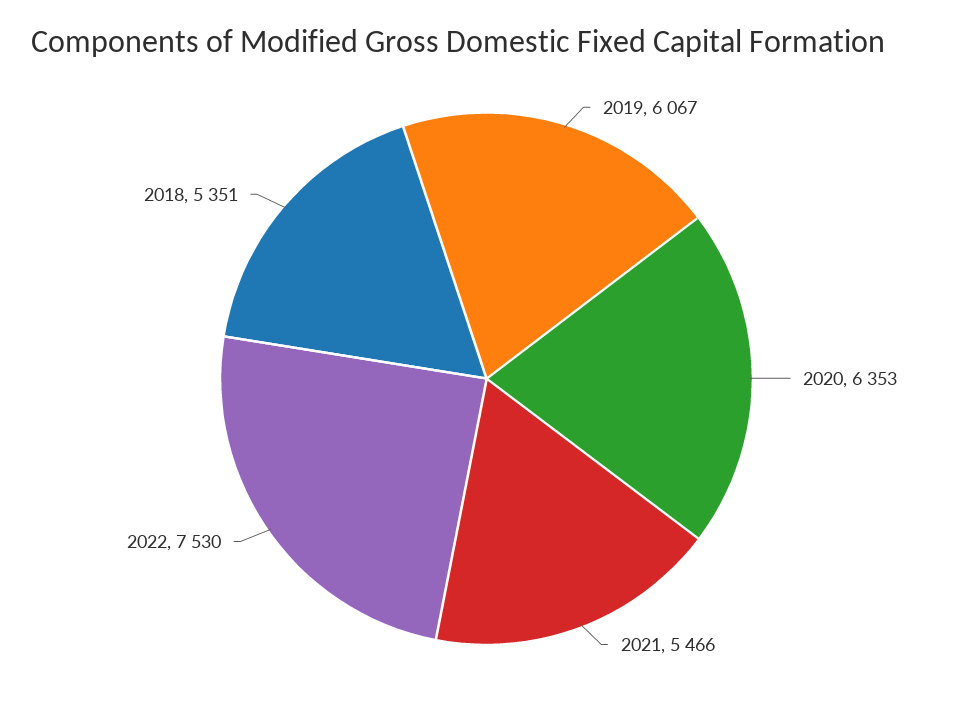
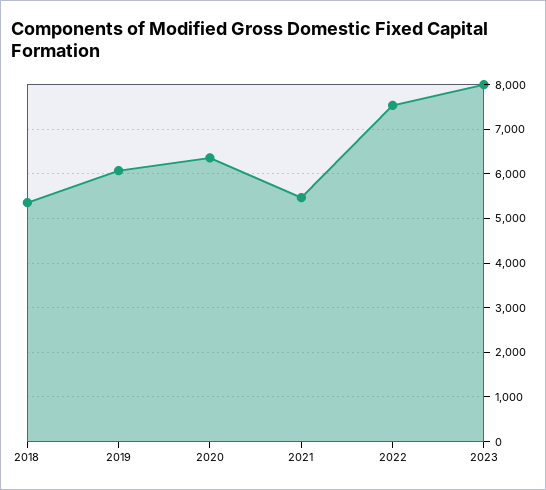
2023: none -> 8000

